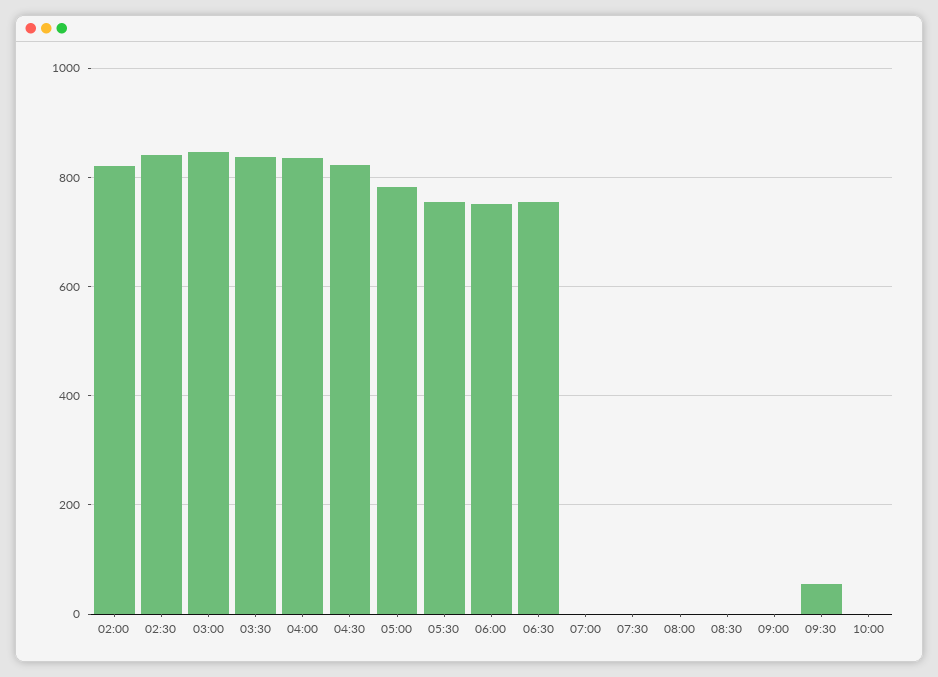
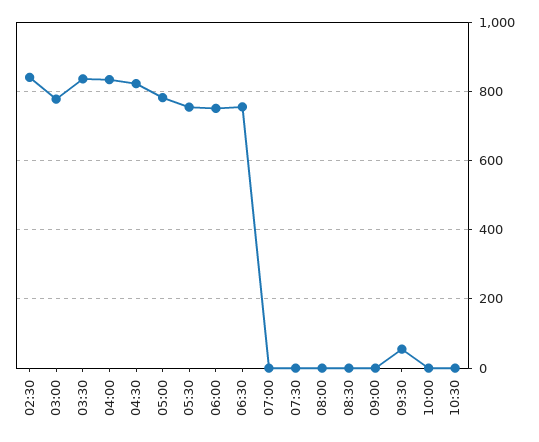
02:00: 820 -> none
03:00: 840 -> 780
10:30: none -> 0

